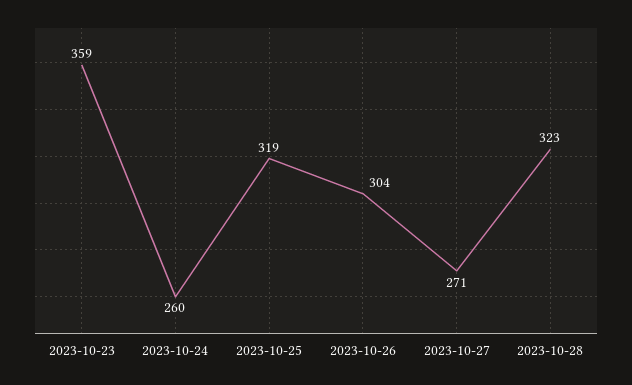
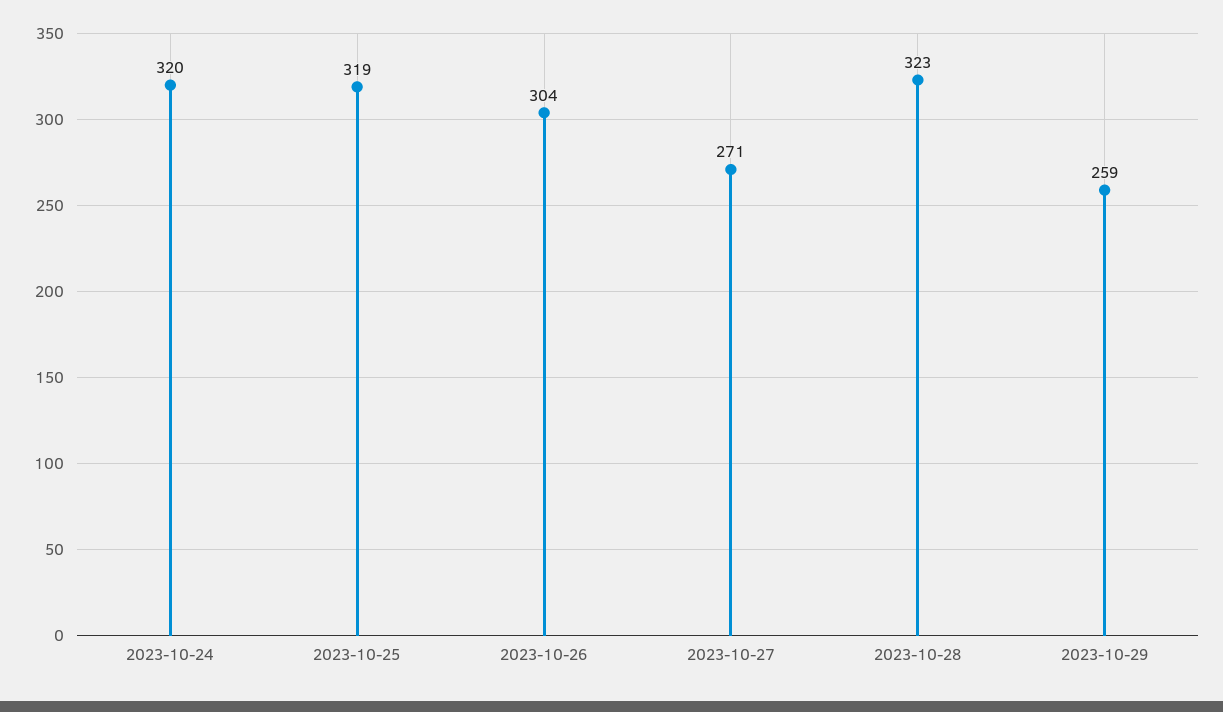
2023-10-23: 359 -> none
2023-10-24: 260 -> 320
2023-10-29: none -> 259

